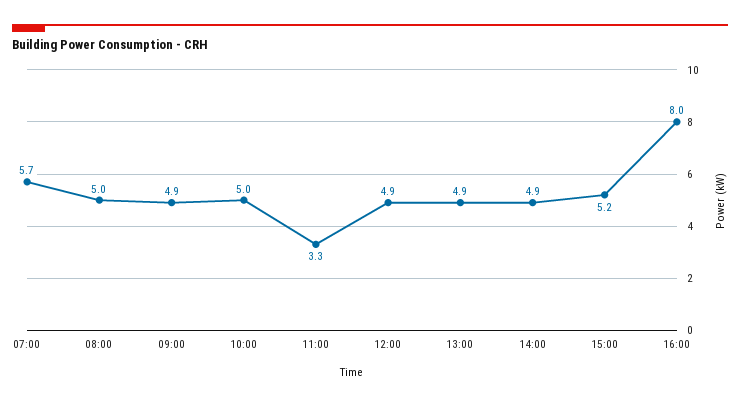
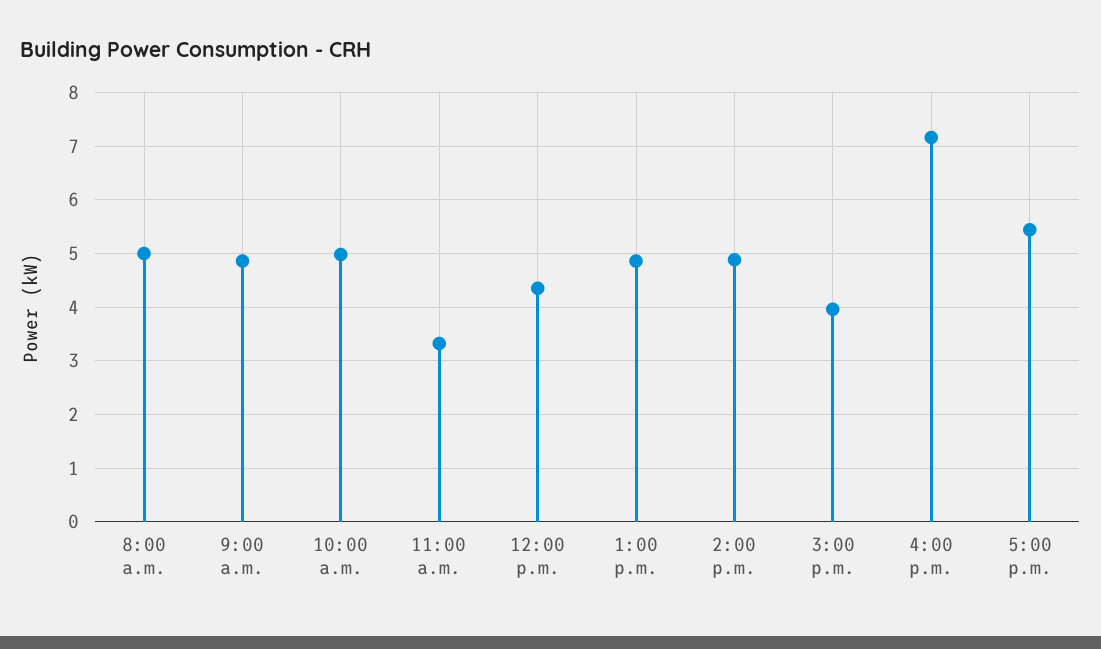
07:00: 5.7 -> none
12:00: 4.9 -> 4.4
15:00: 5.2 -> 4
16:00: 8 -> 7.2
5:00 p.m.: none -> 5.4

